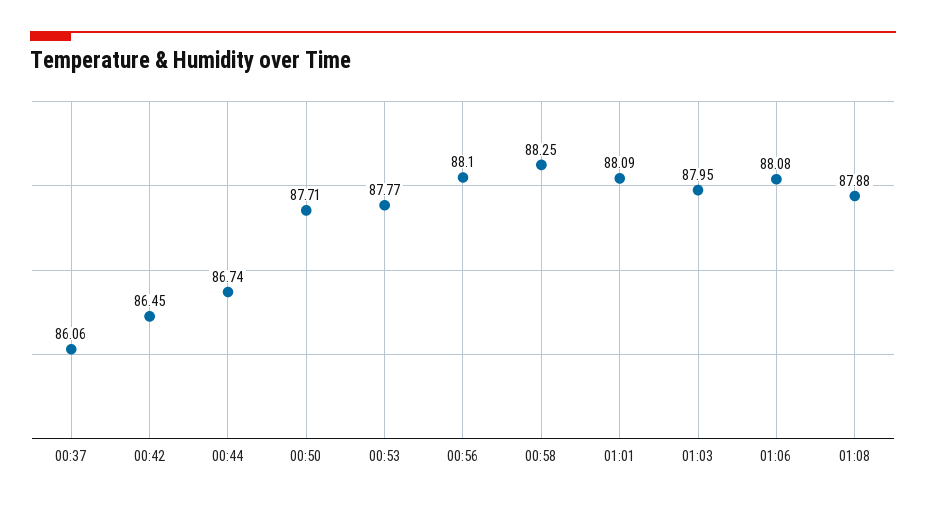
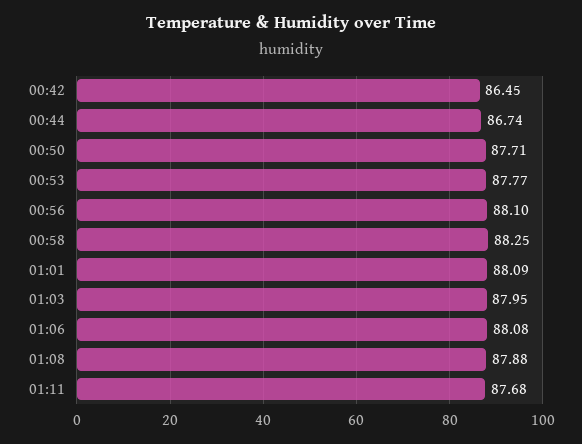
00:37: 86.06 -> none
01:11: none -> 87.68

